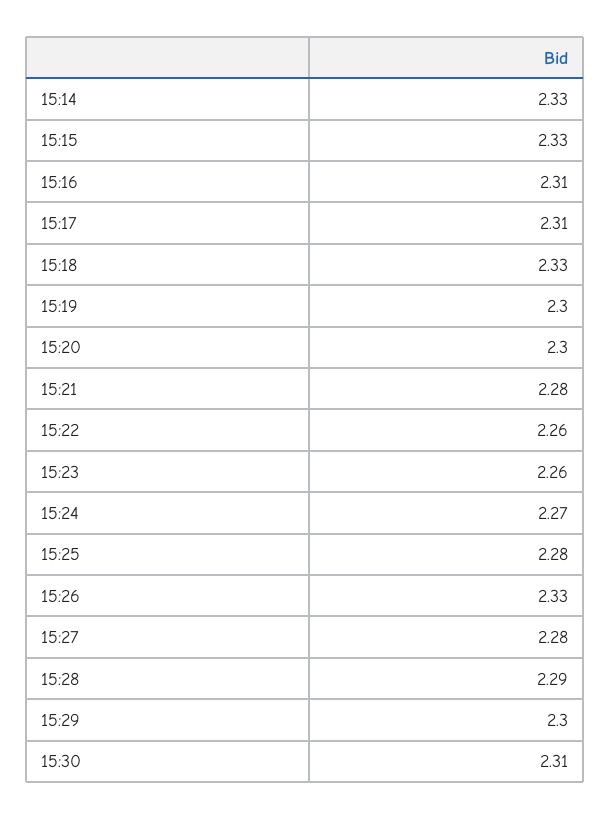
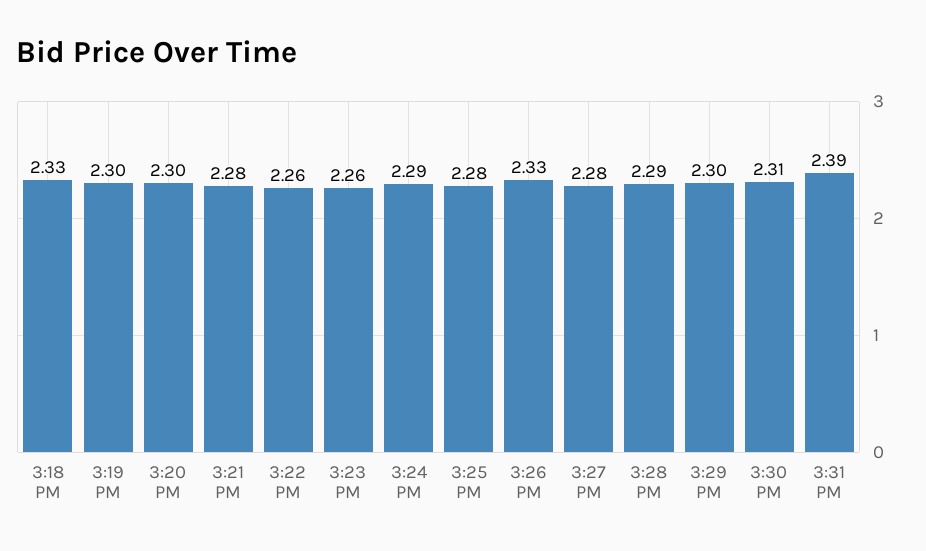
15:14: 2.33 -> none
15:15: 2.33 -> none
15:16: 2.31 -> none
15:17: 2.31 -> none
15:24: 2.27 -> 2.29
3:31 PM: none -> 2.39

